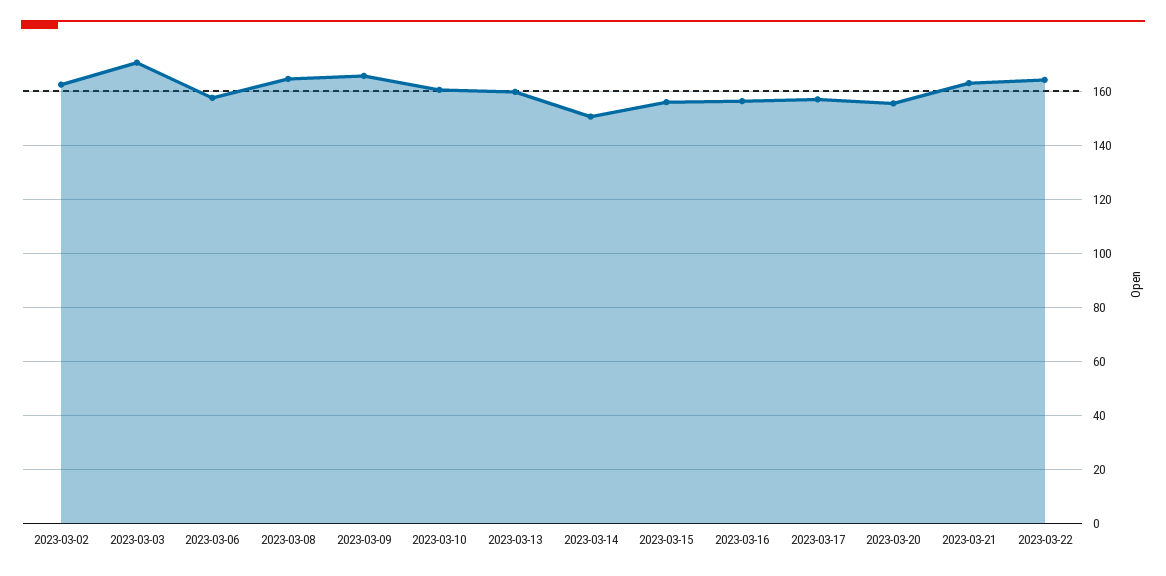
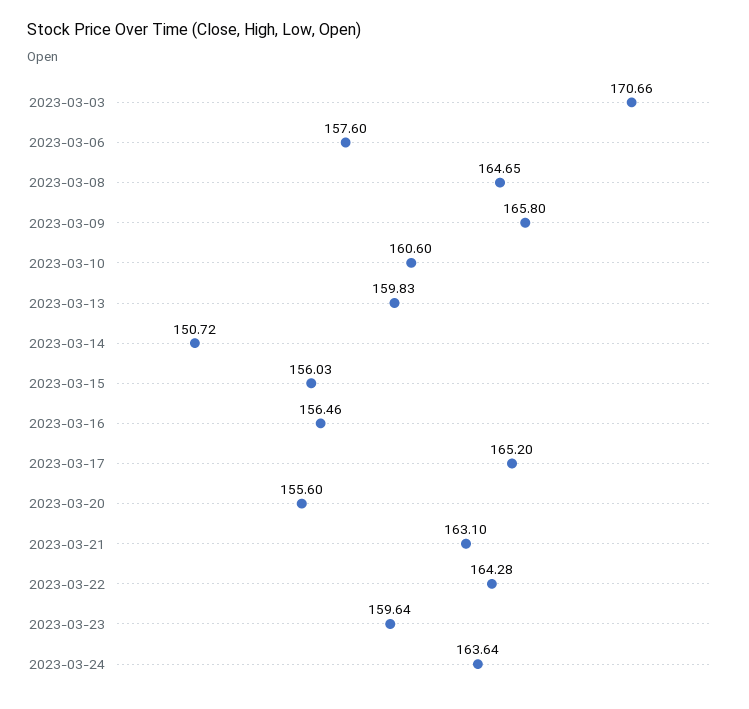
2023-03-02: 162.5 -> none
2023-03-17: 157.5 -> 165.2
2023-03-23: none -> 159.64
2023-03-24: none -> 163.64

